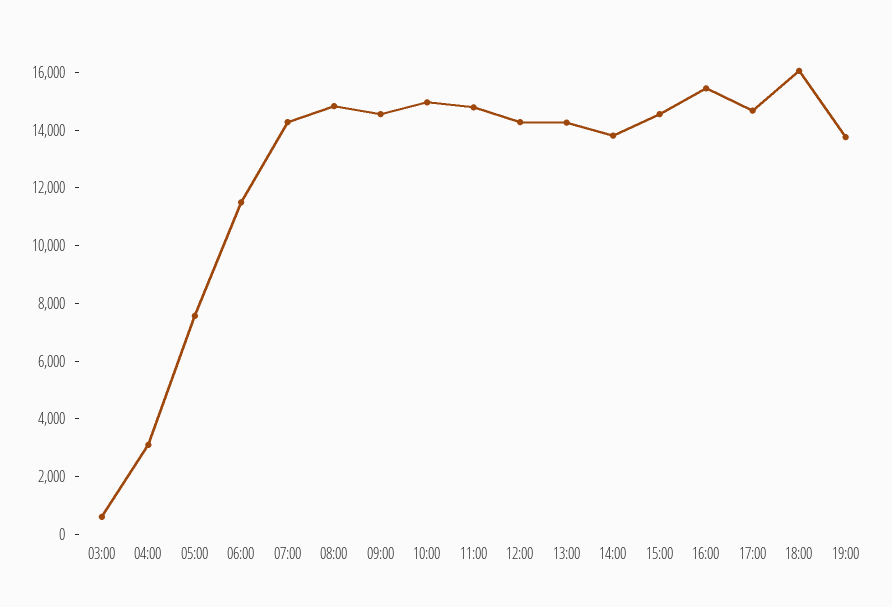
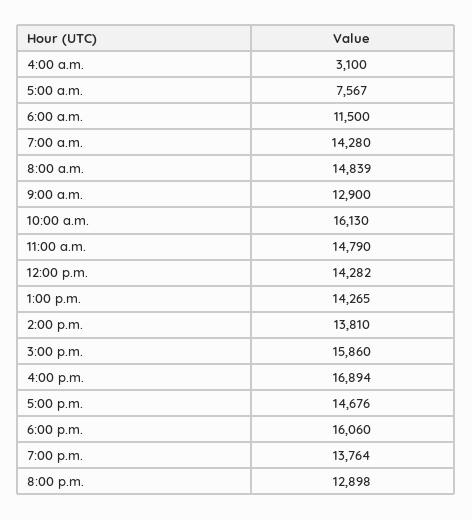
03:00: 500 -> none
09:00: 14500 -> 12900
10:00: 15000 -> 16130
15:00: 14500 -> 15860
16:00: 15500 -> 16894
8:00 p.m.: none -> 12898

